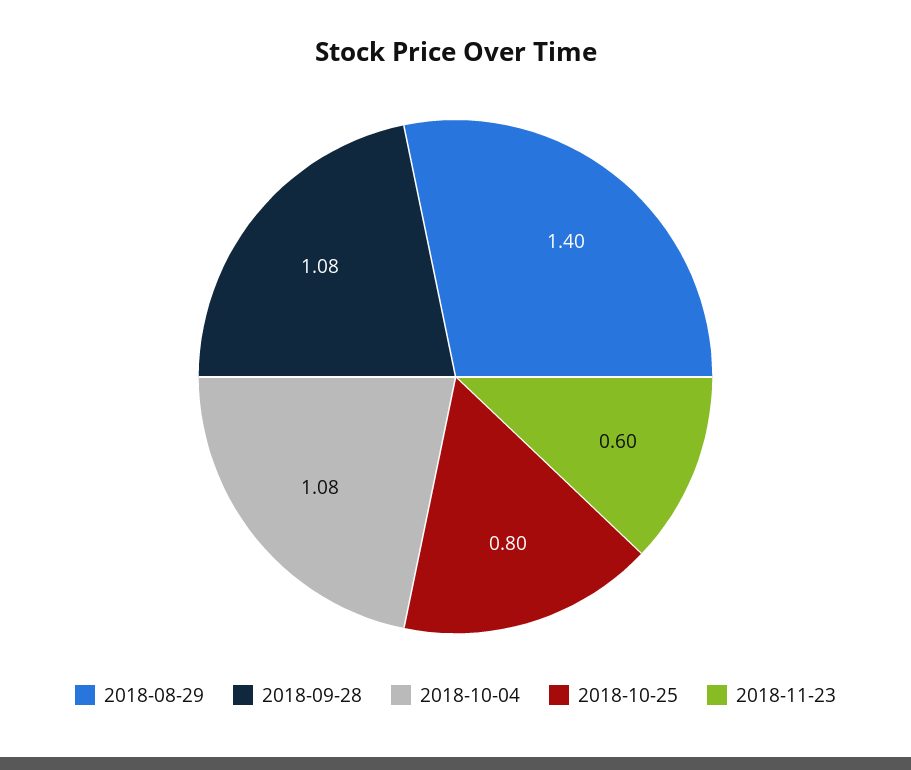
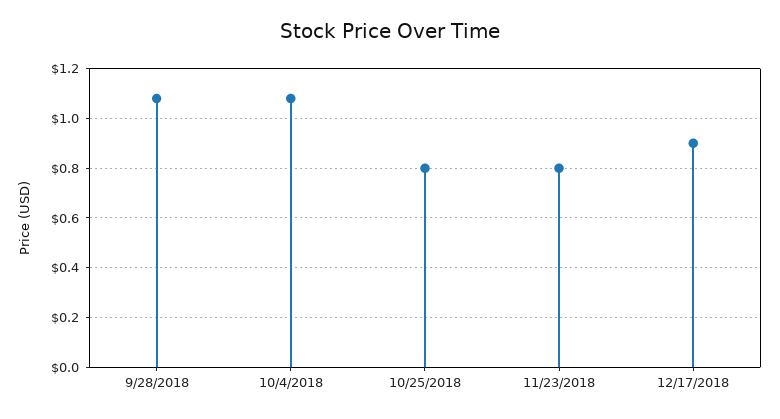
2018-08-29: 1.4 -> none
2018-11-23: 0.6 -> 0.8
12/17/2018: none -> 0.9

